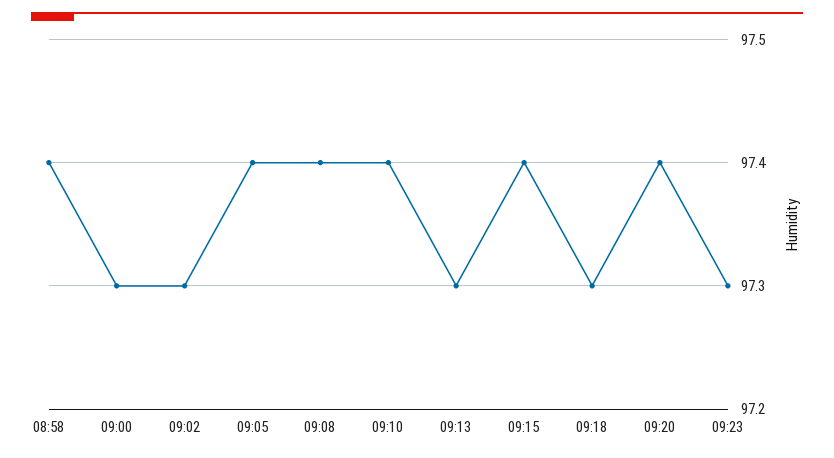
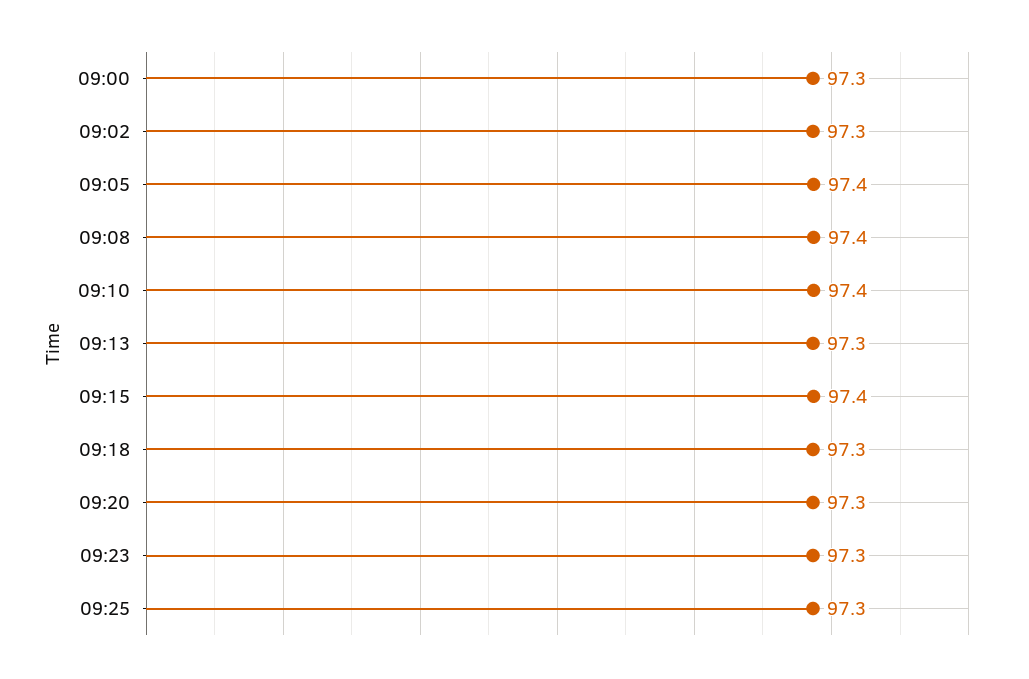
08:58: 97.4 -> none
09:20: 97.4 -> 97.3
09:25: none -> 97.3

